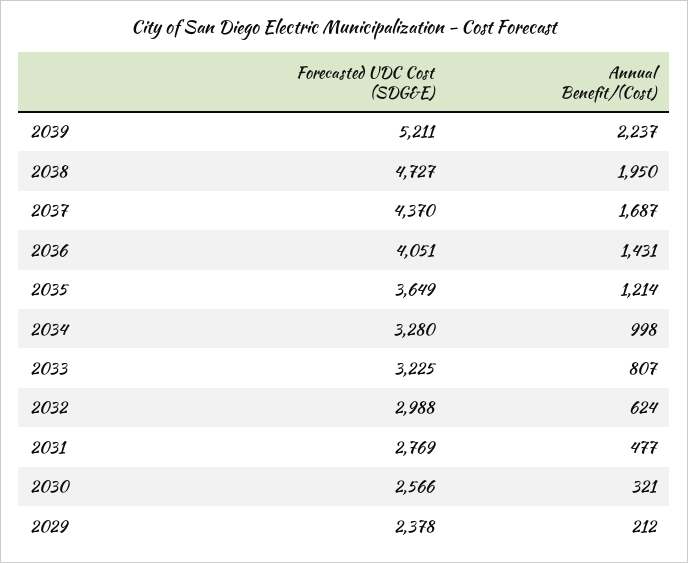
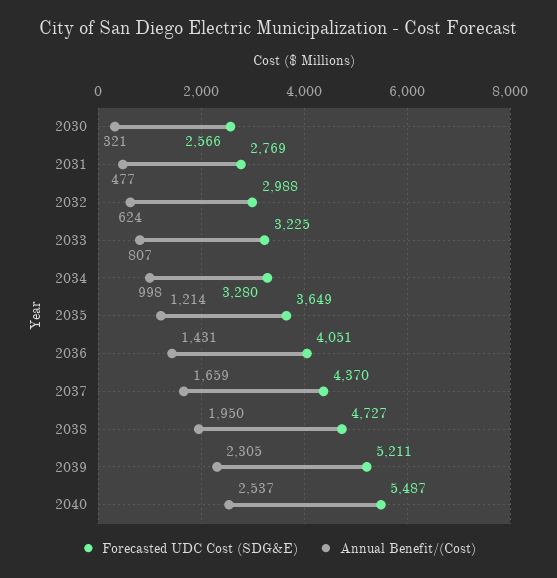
Annual Benefit/(Cost), 2039: 2237 -> 2305
Annual Benefit/(Cost), 2037: 1687 -> 1659
Forecasted UDC Cost (SDG&E), 2029: 2378 -> none
Annual Benefit/(Cost), 2029: 212 -> none
Forecasted UDC Cost (SDG&E), 2040: none -> 5487
Annual Benefit/(Cost), 2040: none -> 2537

